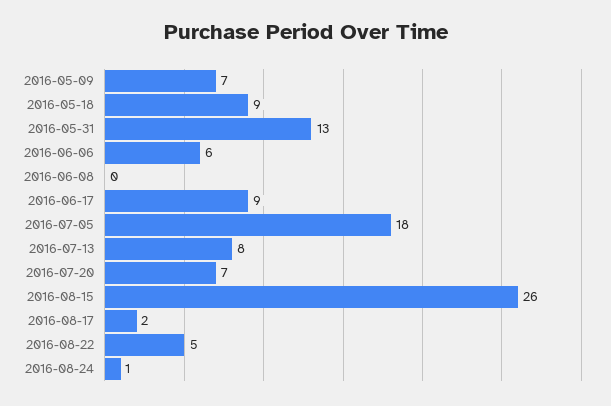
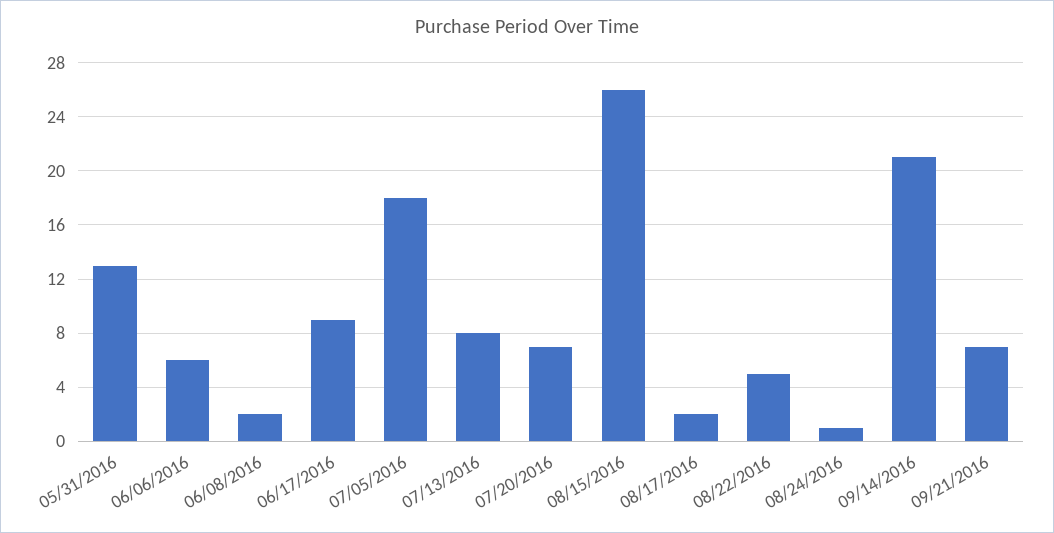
2016-05-09: 7 -> none
2016-05-18: 9 -> none
2016-06-08: 0 -> 2
09/14/2016: none -> 21
09/21/2016: none -> 7

